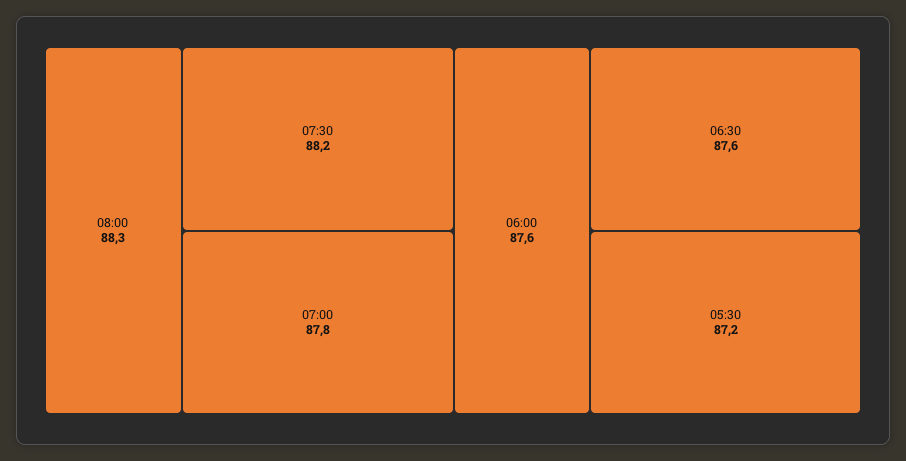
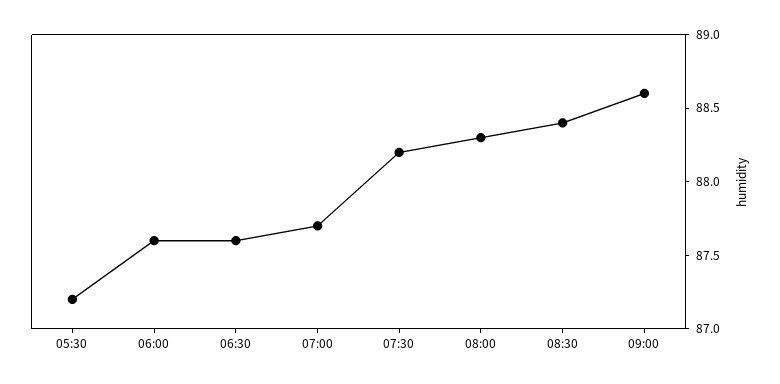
07:00: 87.8 -> 87.7
08:30: none -> 88.4
09:00: none -> 88.6

